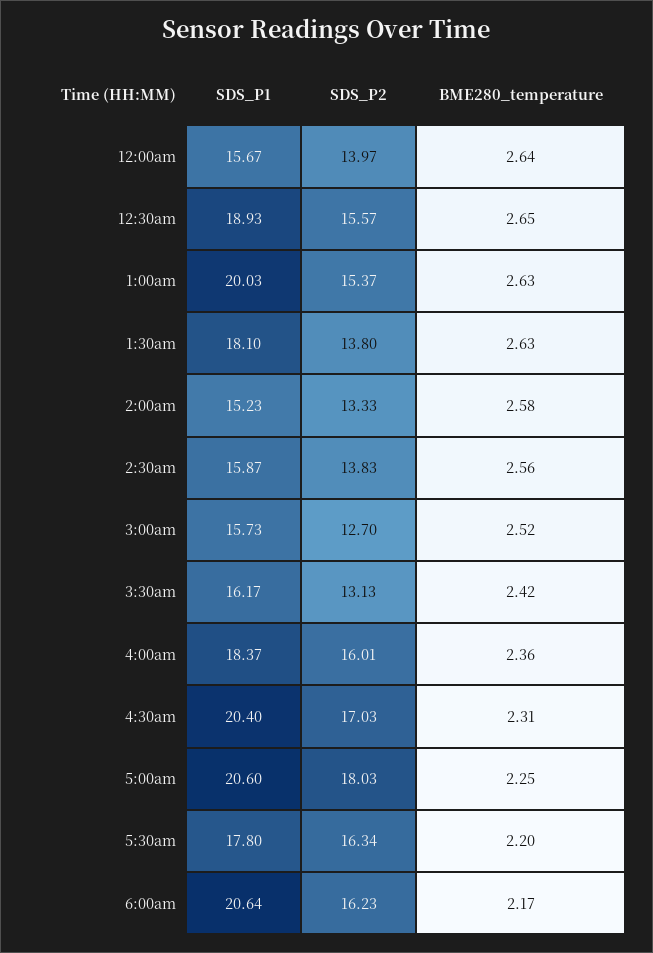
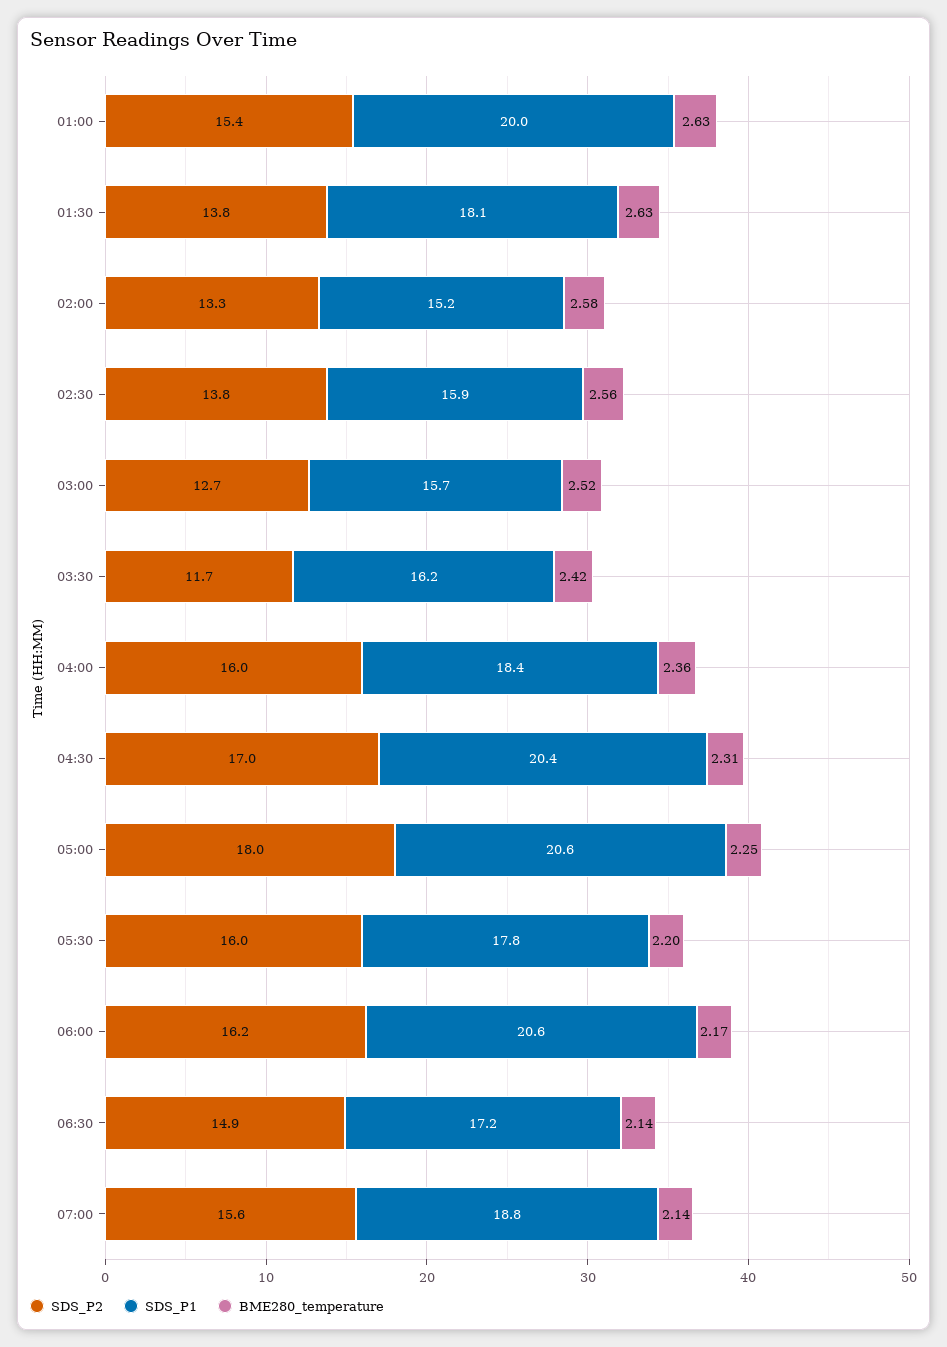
SDS_P1, 12:00am: 15.67 -> none
SDS_P2, 12:00am: 13.97 -> none
BME280_temperature, 12:00am: 2.64 -> none
SDS_P1, 12:30am: 18.93 -> none
SDS_P2, 12:30am: 15.57 -> none
BME280_temperature, 12:30am: 2.65 -> none
SDS_P2, 3:30am: 13.13 -> 11.7
SDS_P2, 5:30am: 16.34 -> 16
SDS_P2, 06:30: none -> 14.9
SDS_P1, 06:30: none -> 17.2
BME280_temperature, 06:30: none -> 2.14
SDS_P2, 07:00: none -> 15.6
SDS_P1, 07:00: none -> 18.8
BME280_temperature, 07:00: none -> 2.14

